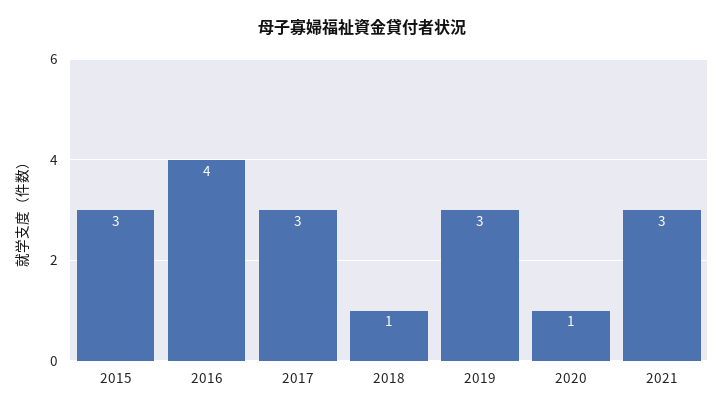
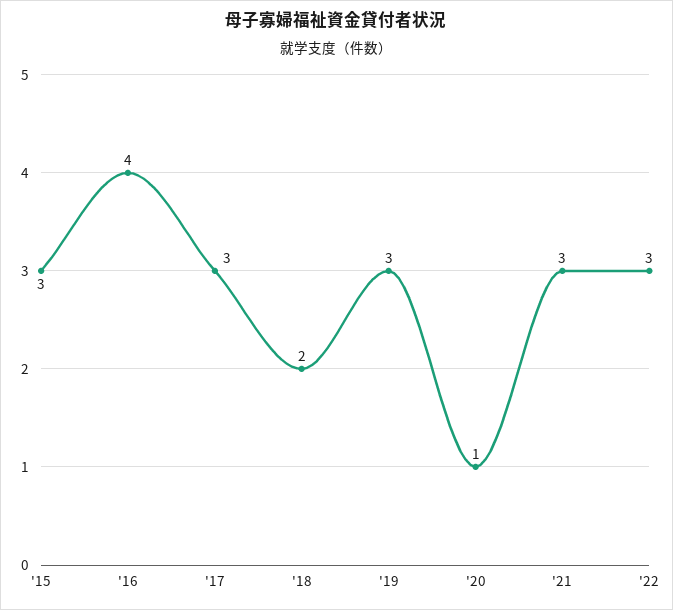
2018: 1 -> 2
'22: none -> 3

